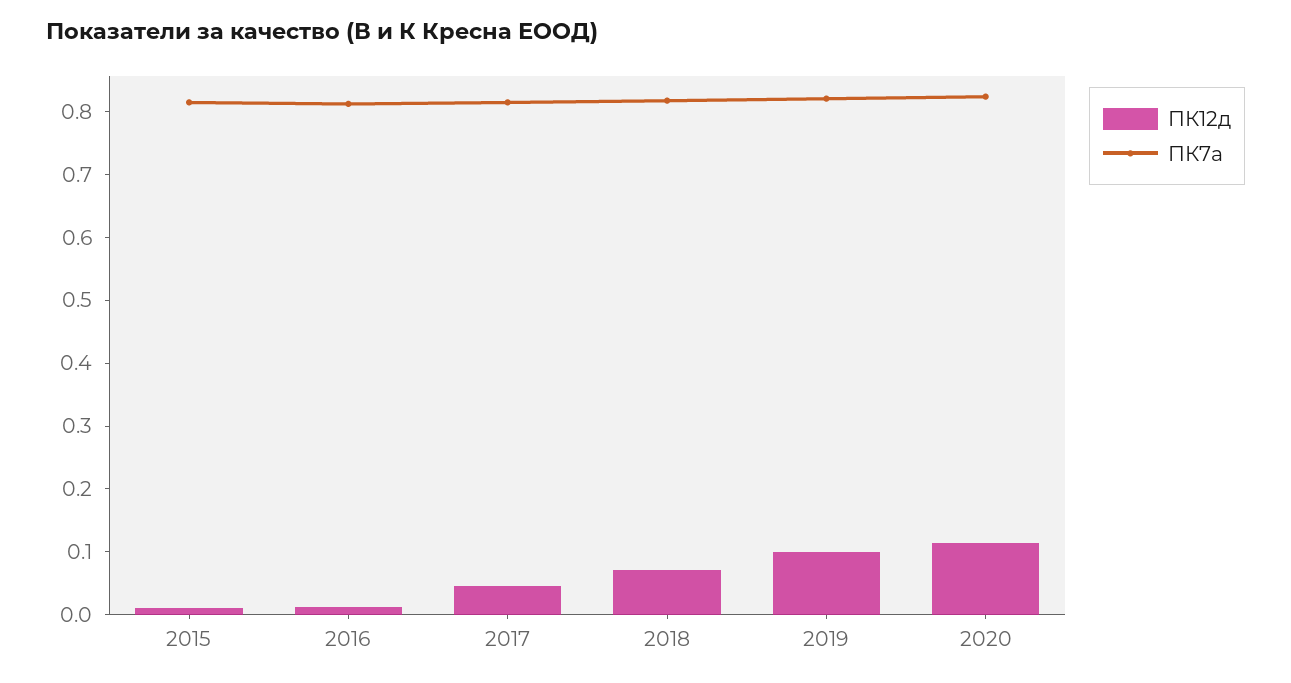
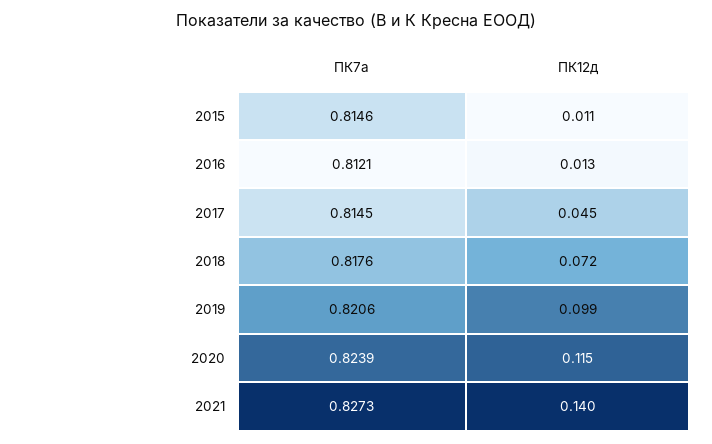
ПК7а, 2021: none -> 0.8273
ПК12д, 2021: none -> 0.14

